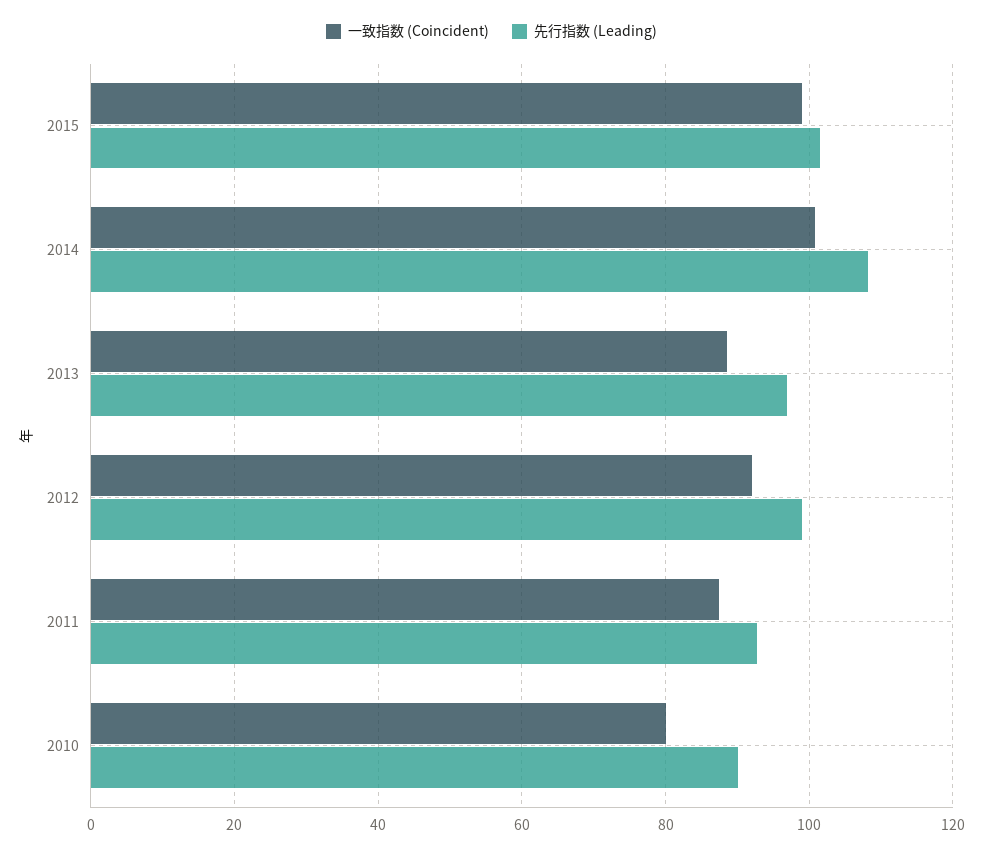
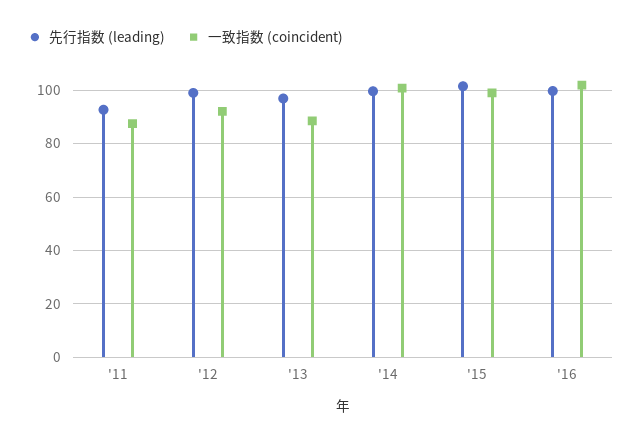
先行指数 (Leading), 2014: 108 -> 100
一致指数 (Coincident), 2010: 80 -> none
先行指数 (Leading), 2010: 90 -> none
先行指数 (Leading), '16: none -> 100
一致指数 (Coincident), '16: none -> 102.5

